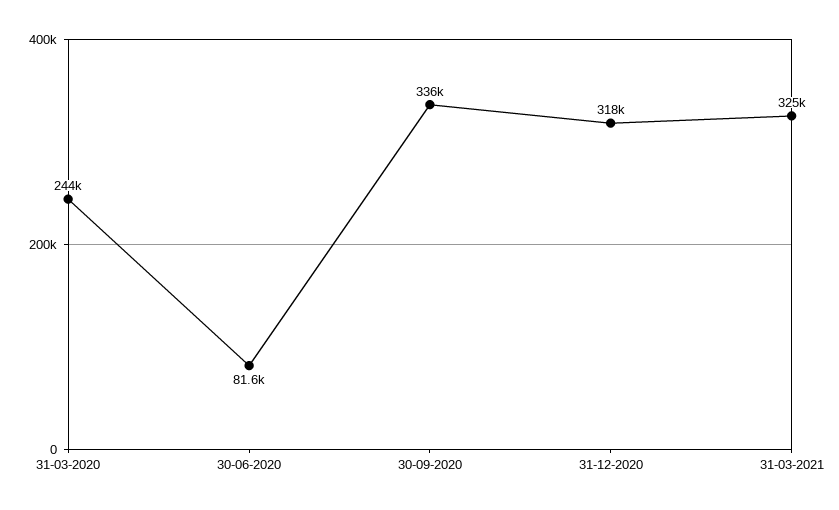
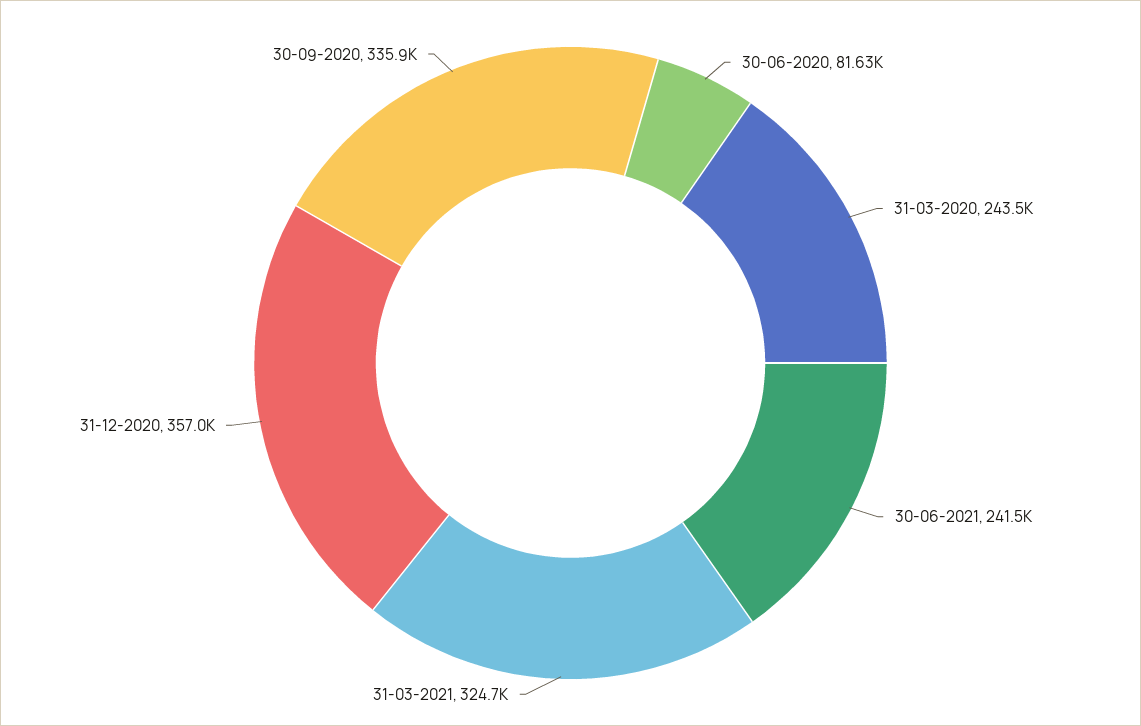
31-12-2020: 318000 -> 357000
30-06-2021: none -> 241500

